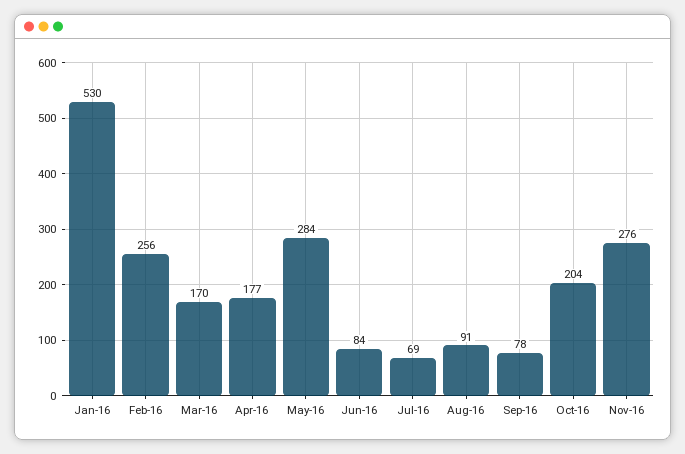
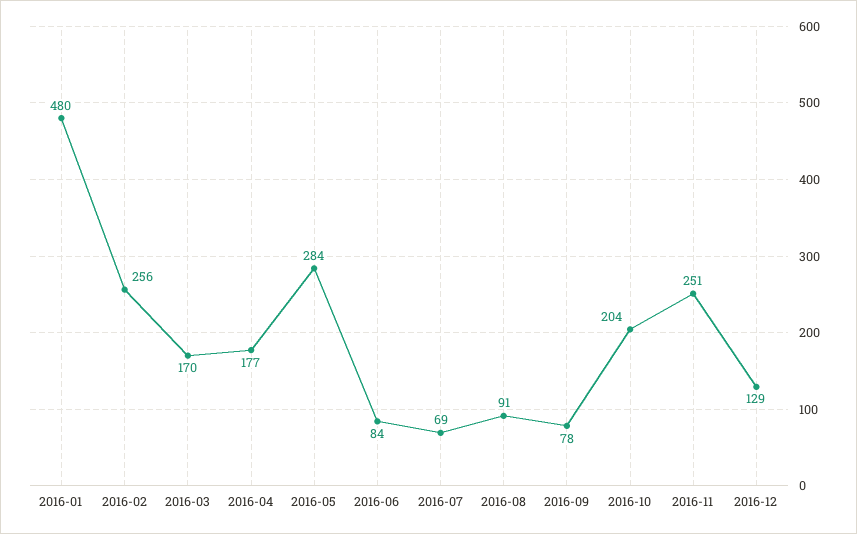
Jan-16: 530 -> 480
Nov-16: 276 -> 251
2016-12: none -> 129

